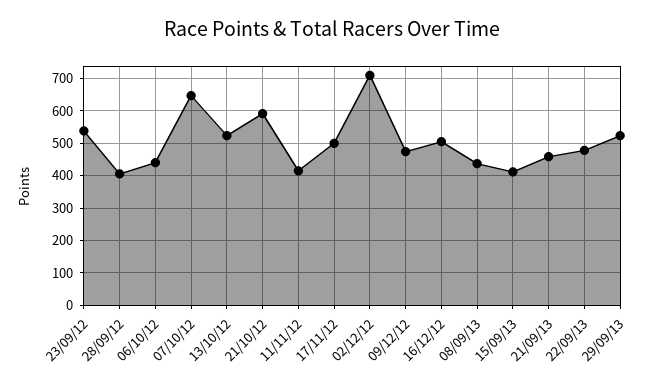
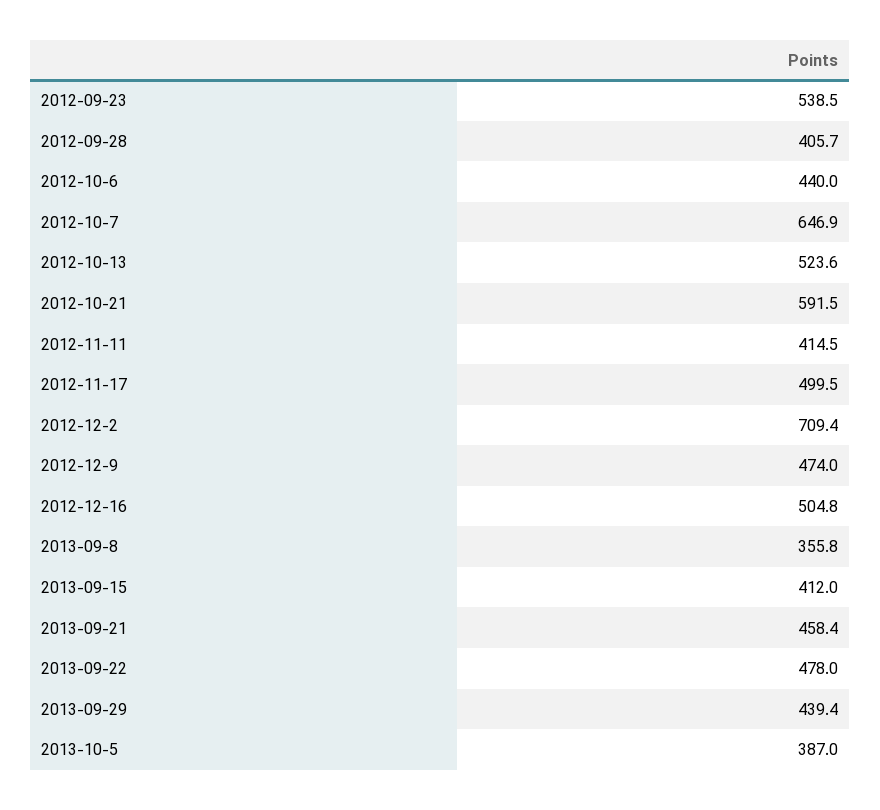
08/09/13: 440 -> 355.8
29/09/13: 520 -> 439.4
2013-10-5: none -> 387

